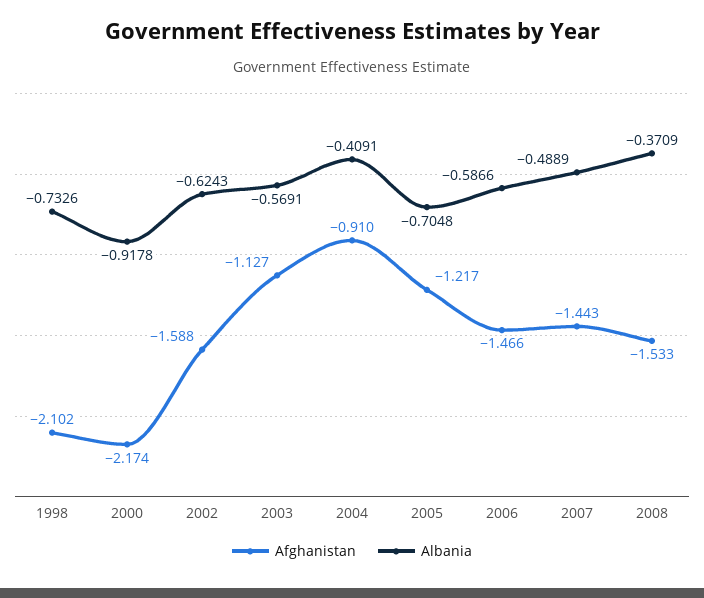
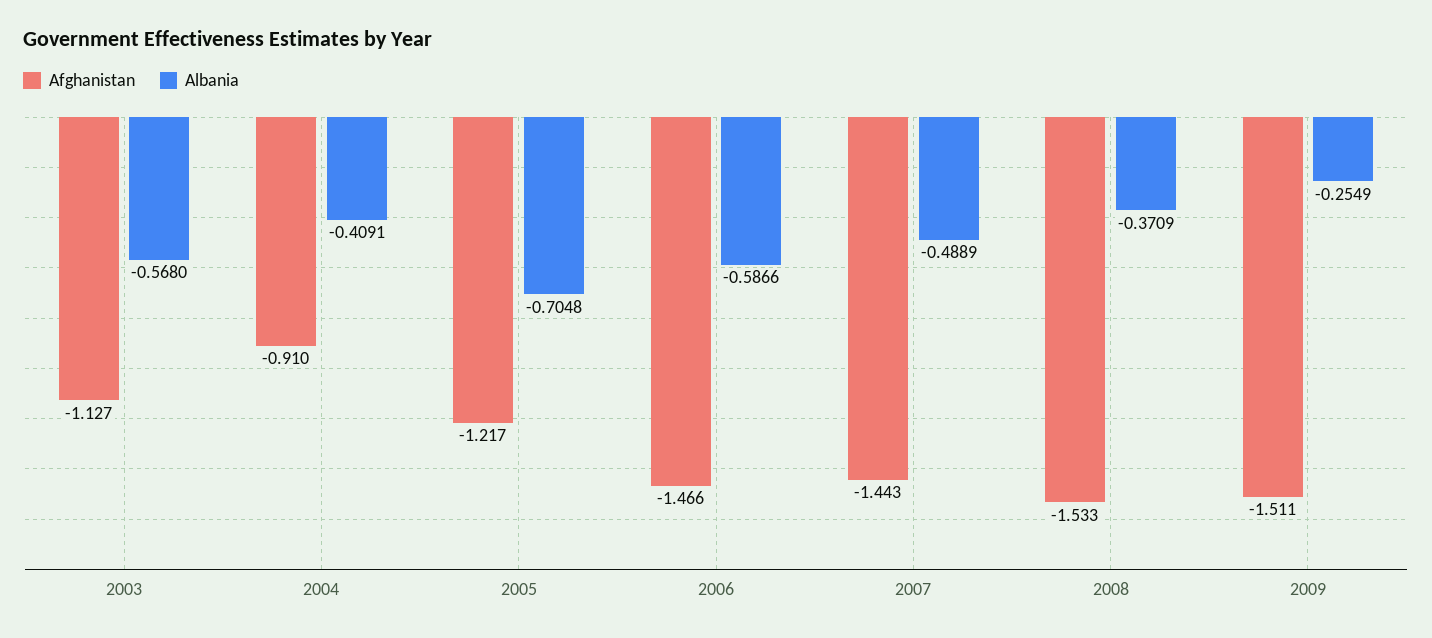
Afghanistan, 1998: -2.102 -> none
Albania, 1998: -0.7326 -> none
Afghanistan, 2000: -2.174 -> none
Albania, 2000: -0.9178 -> none
Afghanistan, 2002: -1.588 -> none
Albania, 2002: -0.6243 -> none
Albania, 2003: -0.5691 -> -0.568
Afghanistan, 2009: none -> -1.511
Albania, 2009: none -> -0.2549

